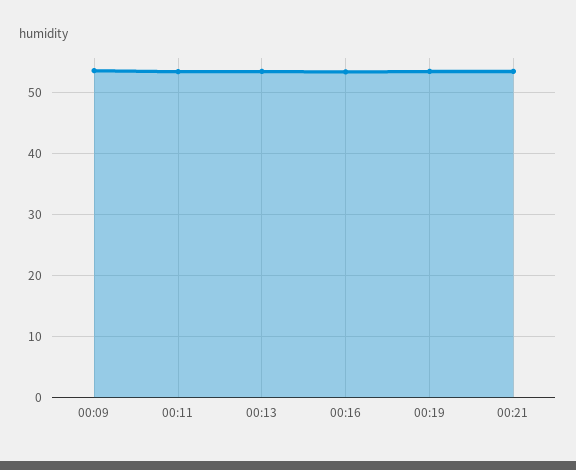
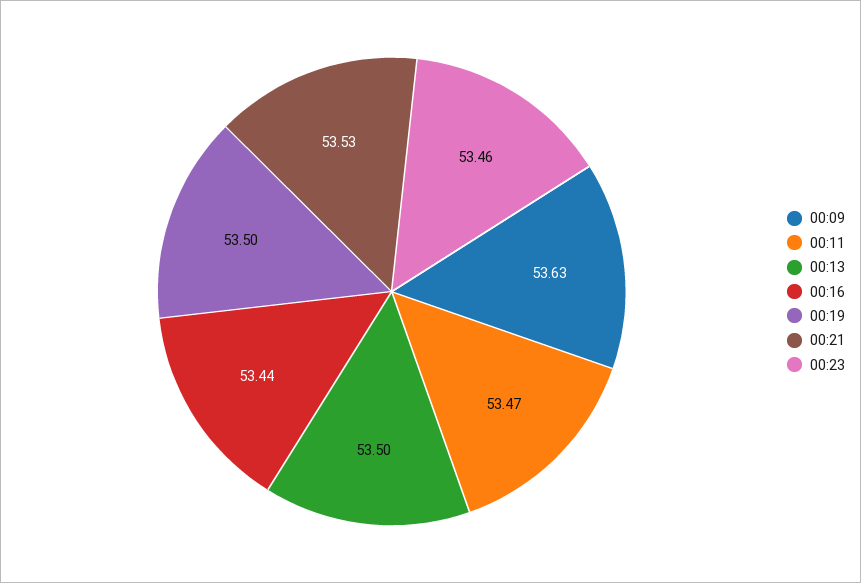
00:23: none -> 53.46

